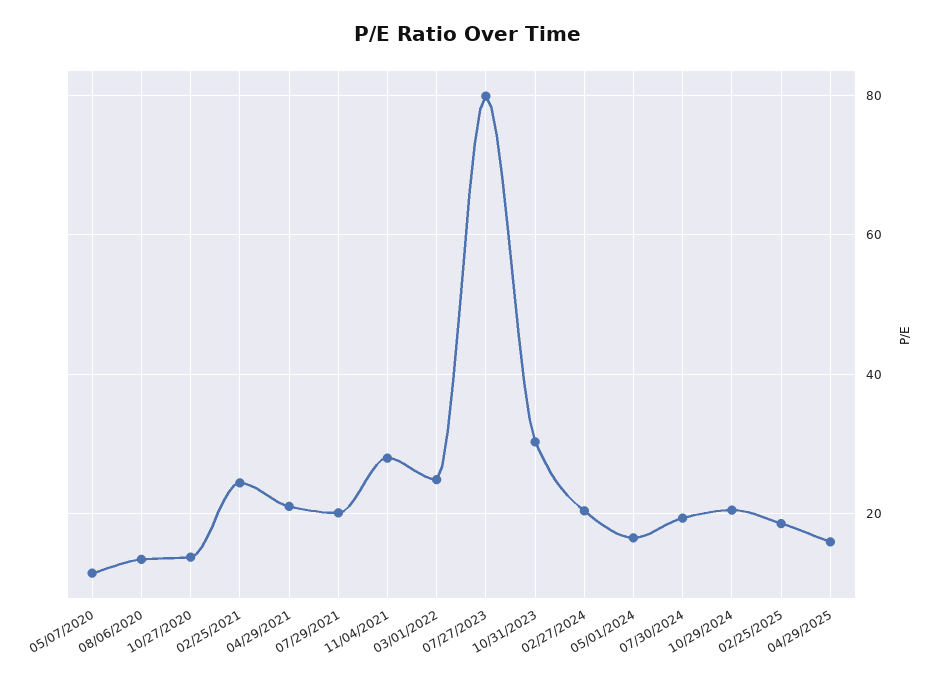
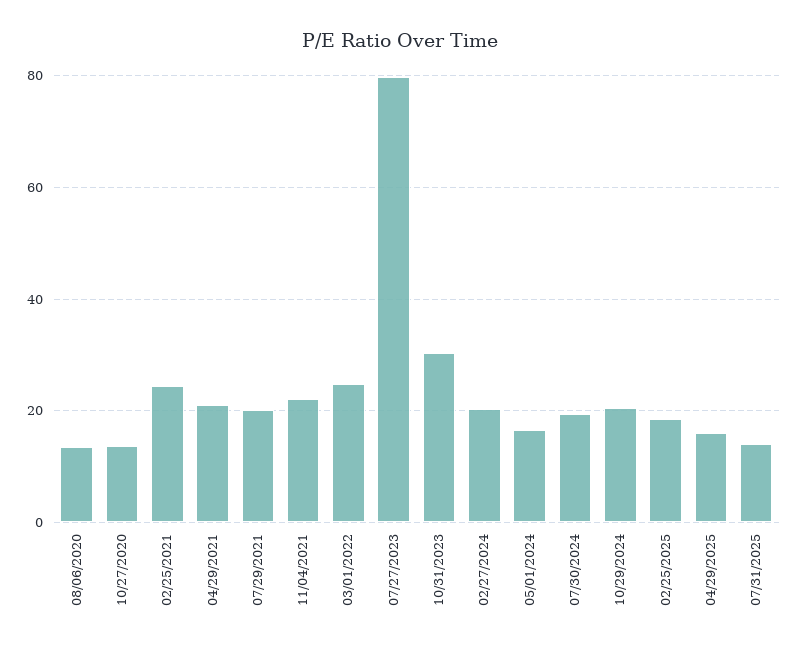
05/07/2020: 12 -> none
11/04/2021: 28 -> 22
07/31/2025: none -> 14

